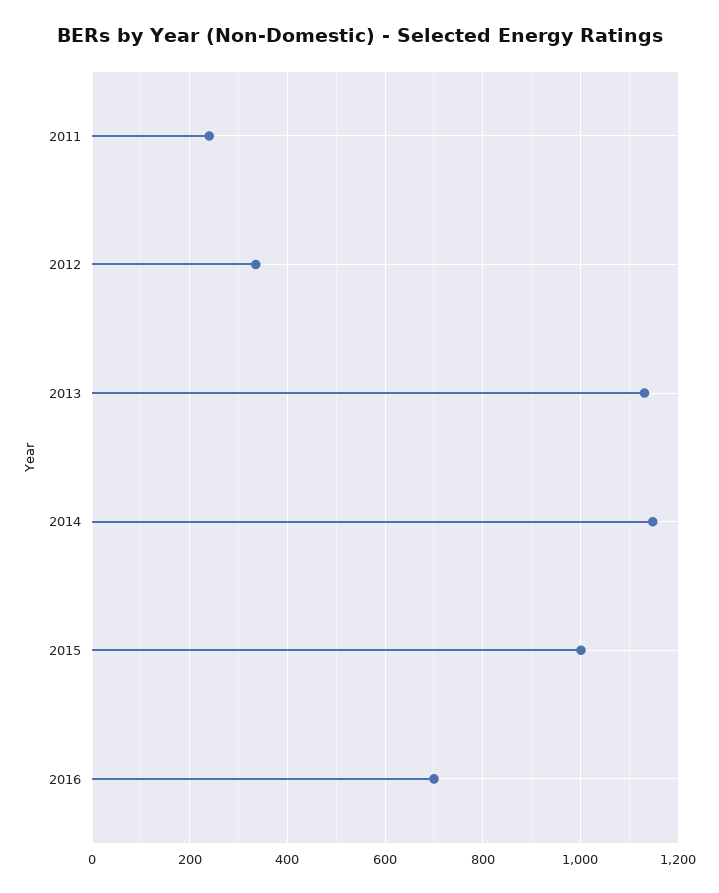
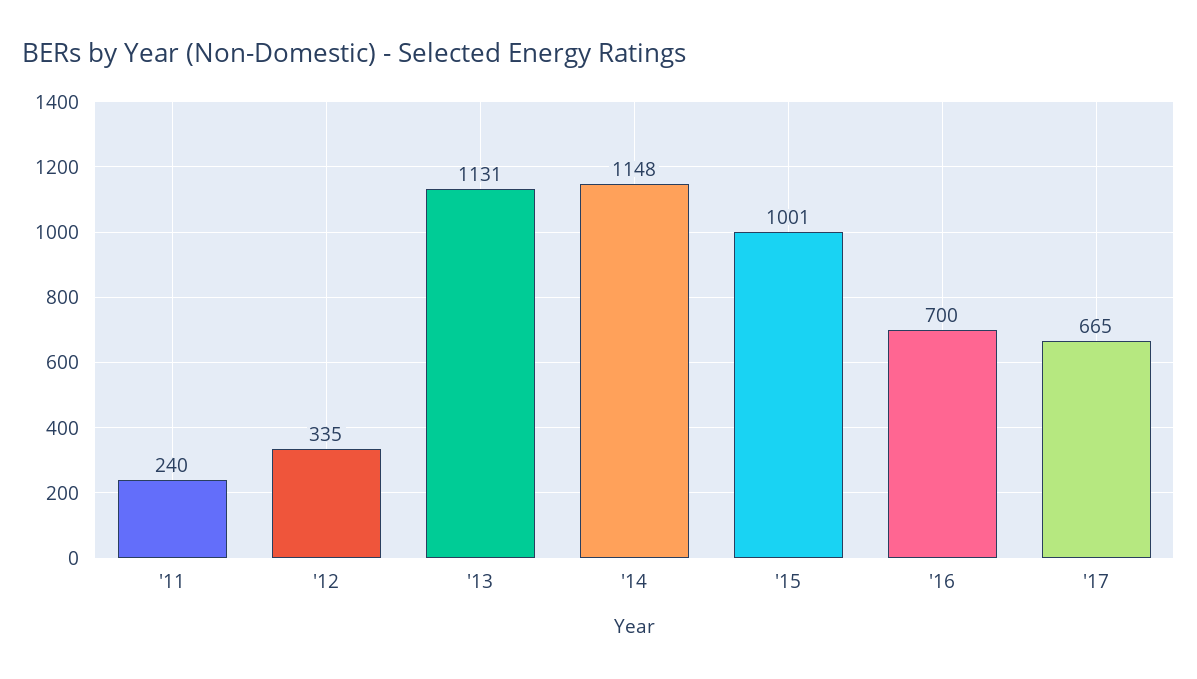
'17: none -> 665

